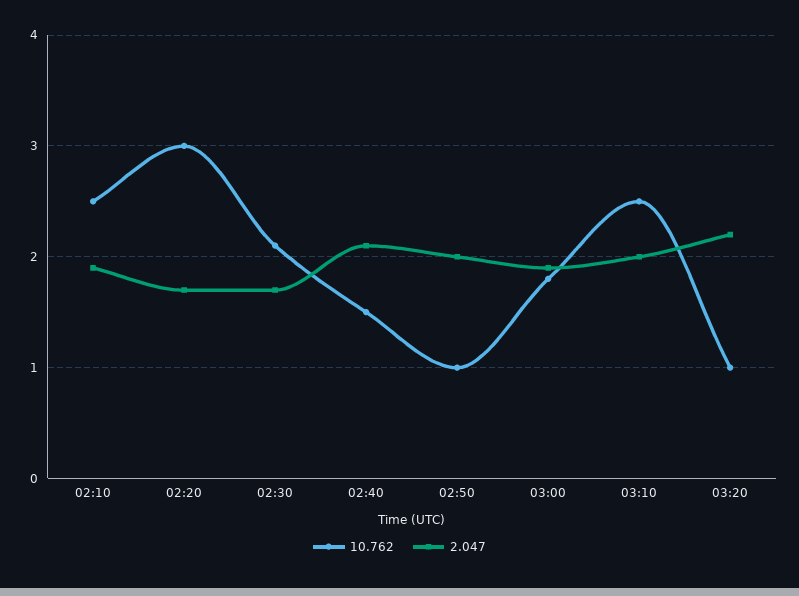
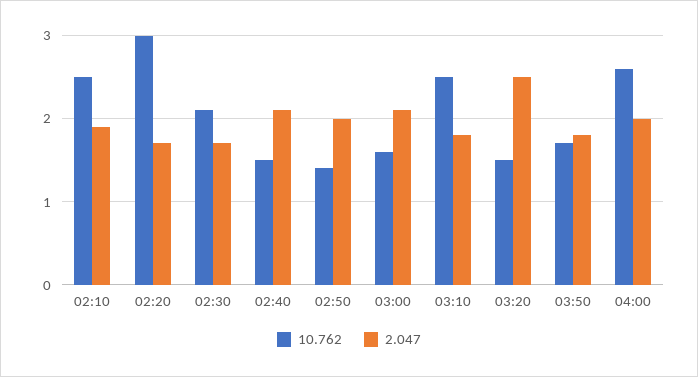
10.762, 02:50: 1 -> 1.4
10.762, 03:00: 1.8 -> 1.6
2.047, 03:00: 1.9 -> 2.1
2.047, 03:10: 2 -> 1.8
10.762, 03:20: 1 -> 1.5
2.047, 03:20: 2.2 -> 2.5
10.762, 03:50: none -> 1.7
2.047, 03:50: none -> 1.8
10.762, 04:00: none -> 2.6
2.047, 04:00: none -> 2

